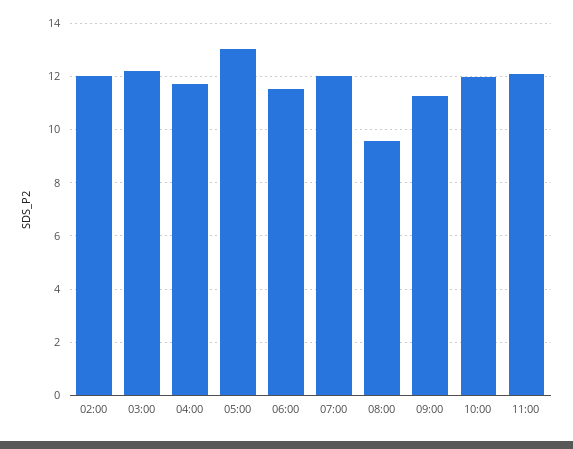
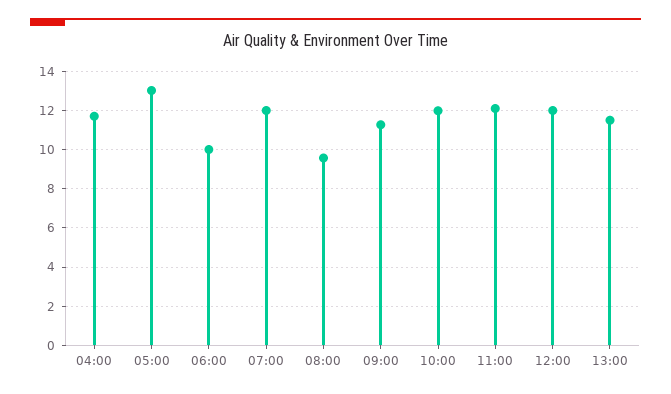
02:00: 12 -> none
03:00: 12.25 -> none
06:00: 11.5 -> 10
12:00: none -> 12
13:00: none -> 11.5

